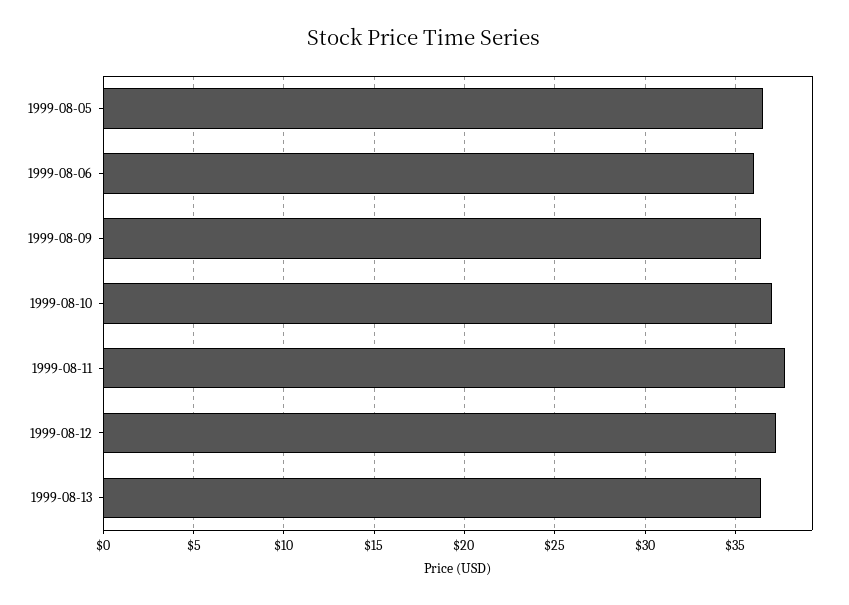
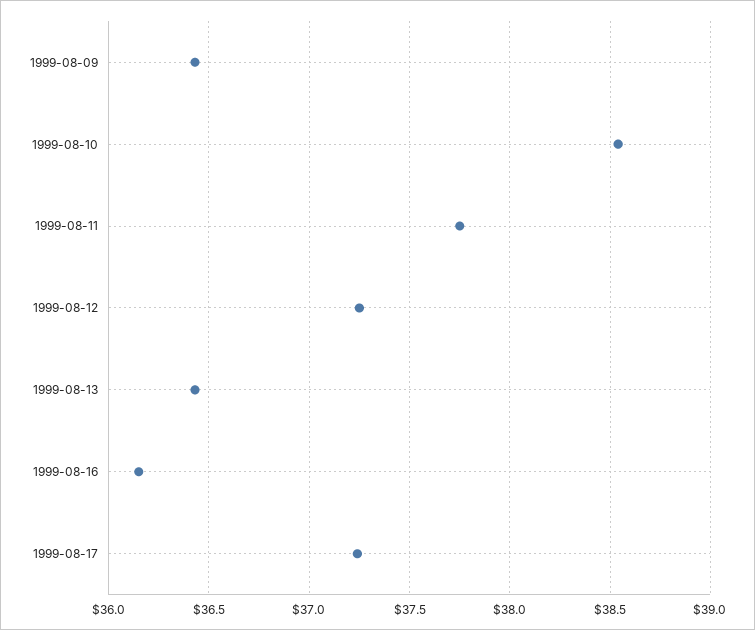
1999-08-05: 36.5 -> none
1999-08-06: 36 -> none
1999-08-10: 37 -> 38.55
1999-08-16: none -> 36.15
1999-08-17: none -> 37.25

